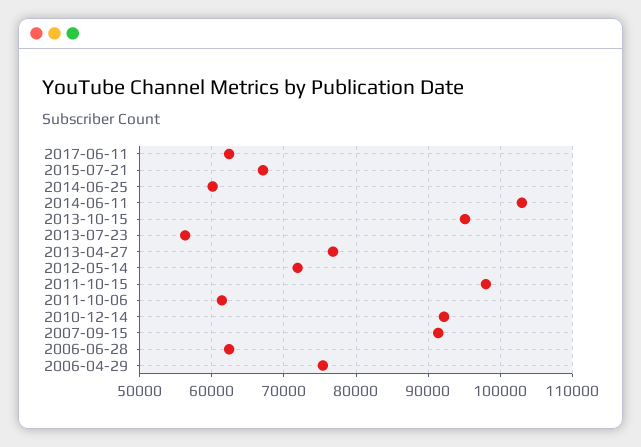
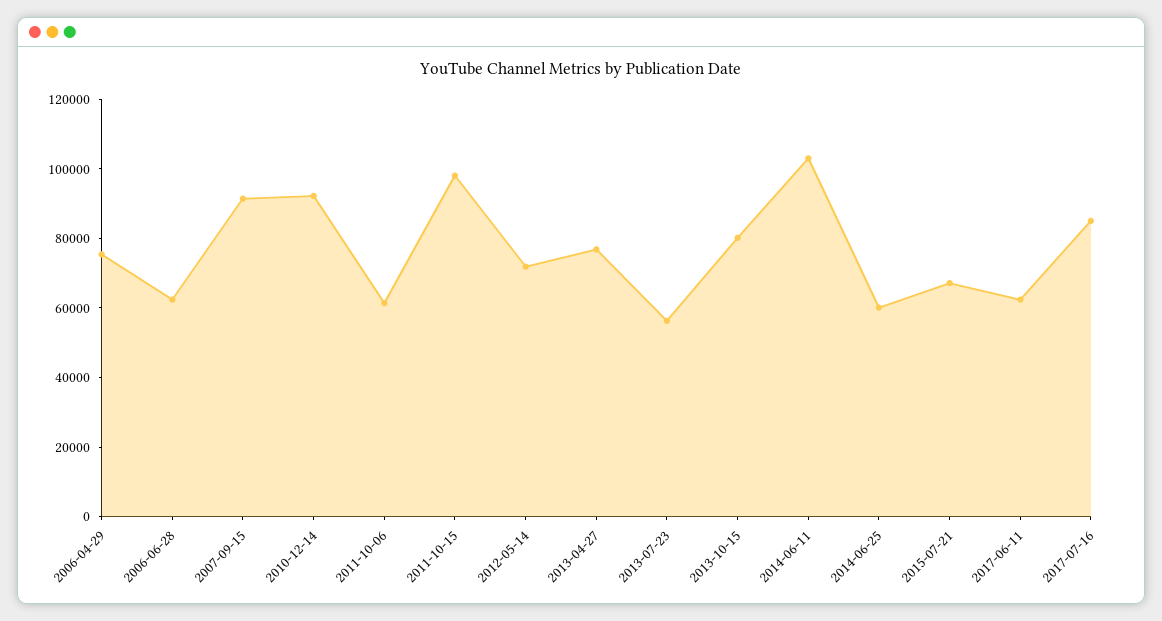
2013-10-15: 95000 -> 80000
2017-07-16: none -> 85000

